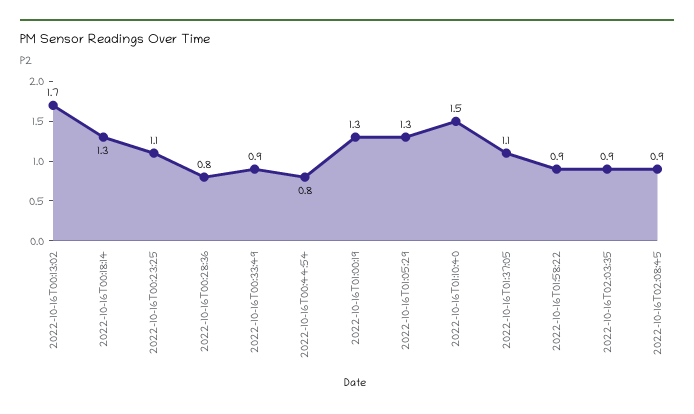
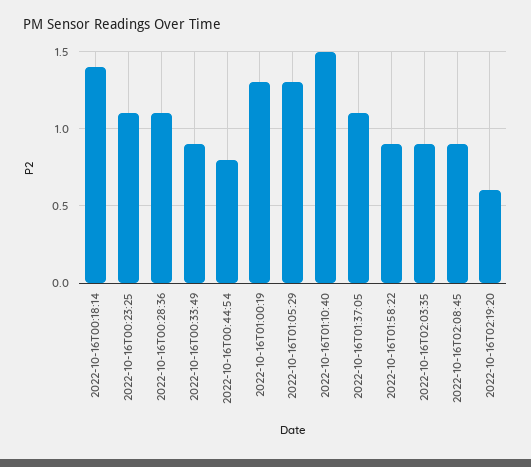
2022-10-16T00:13:02: 1.7 -> none
2022-10-16T00:18:14: 1.3 -> 1.4
2022-10-16T00:28:36: 0.8 -> 1.1
2022-10-16T02:19:20: none -> 0.6

